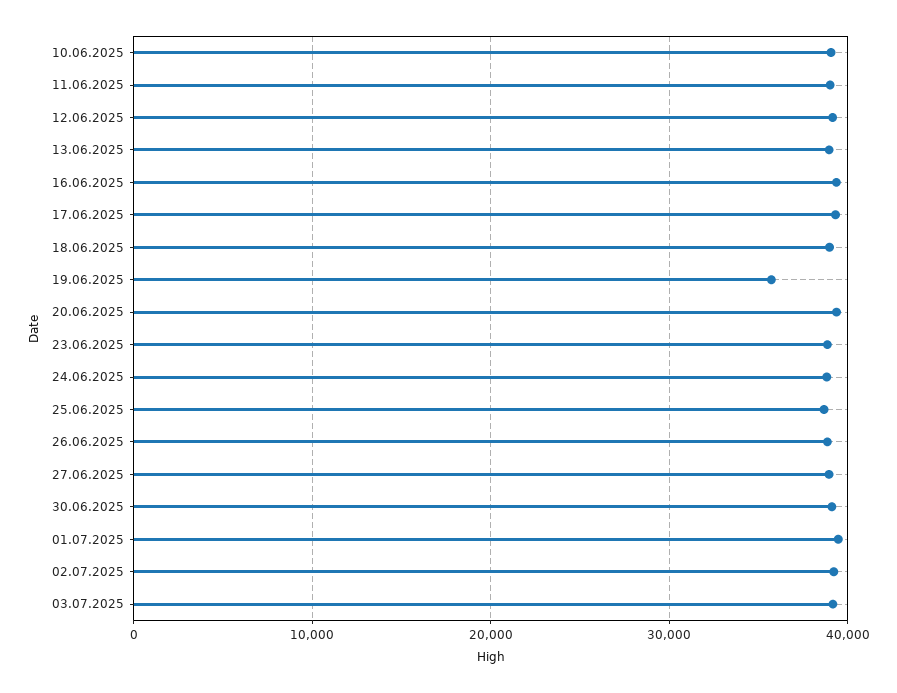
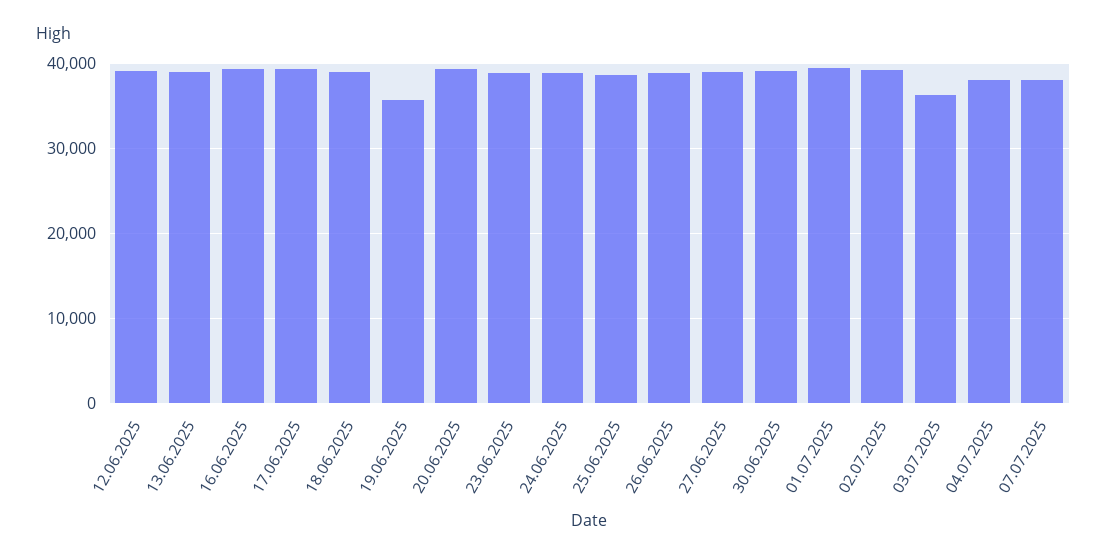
10.06.2025: 39000 -> none
11.06.2025: 39000 -> none
03.07.2025: 39000 -> 36000
04.07.2025: none -> 38000
07.07.2025: none -> 38000

